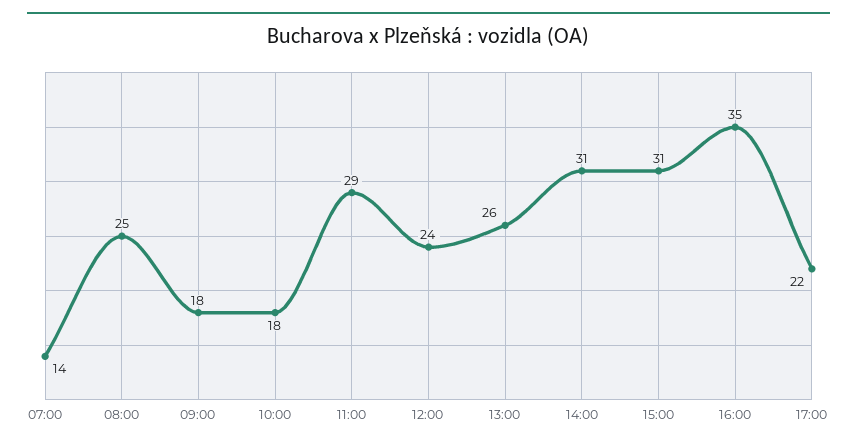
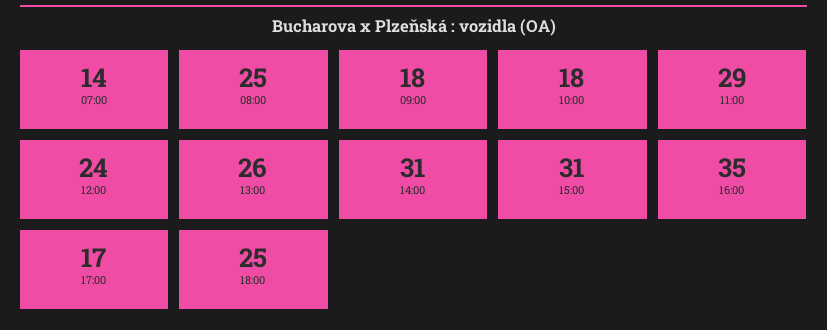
17:00: 22 -> 17
18:00: none -> 25

